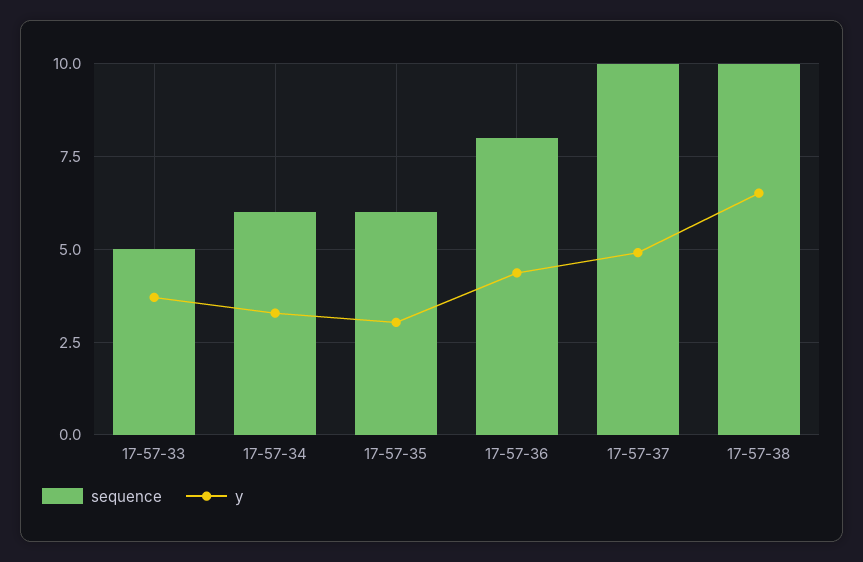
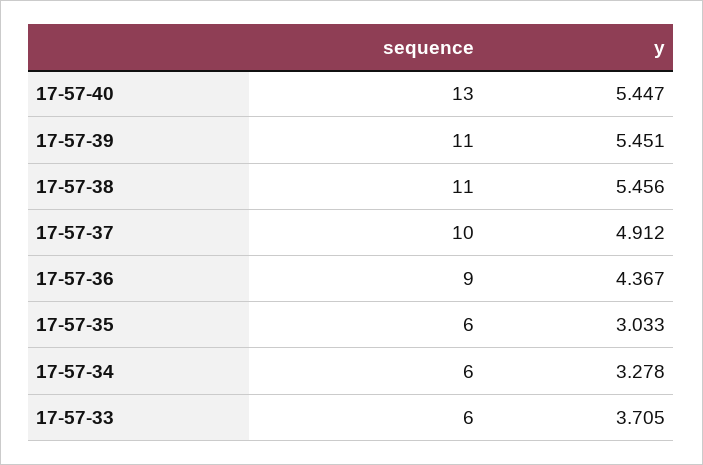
sequence, 17-57-33: 5 -> 6
sequence, 17-57-36: 8 -> 9
sequence, 17-57-38: 10 -> 11
y, 17-57-38: 6.5 -> 5.456
sequence, 17-57-40: none -> 13
y, 17-57-40: none -> 5.447
sequence, 17-57-39: none -> 11
y, 17-57-39: none -> 5.451

